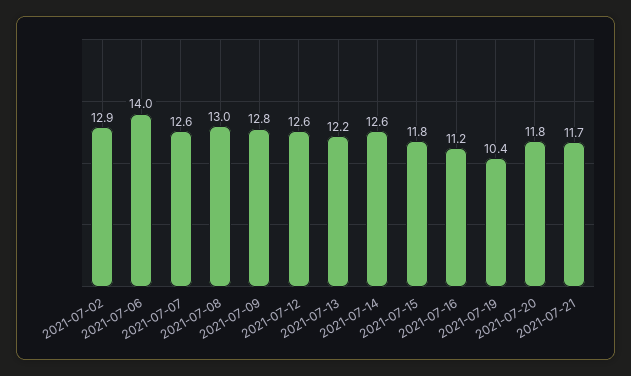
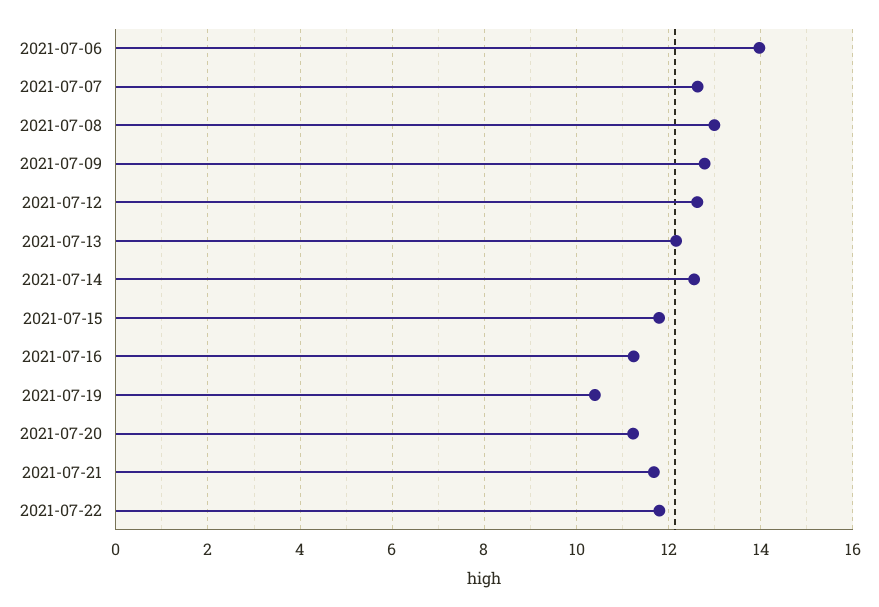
2021-07-02: 12.9 -> none
2021-07-20: 11.8 -> 11.2
2021-07-22: none -> 11.8

